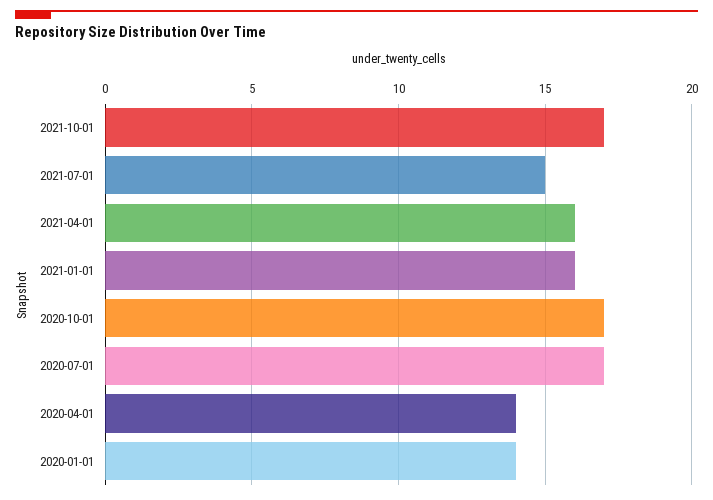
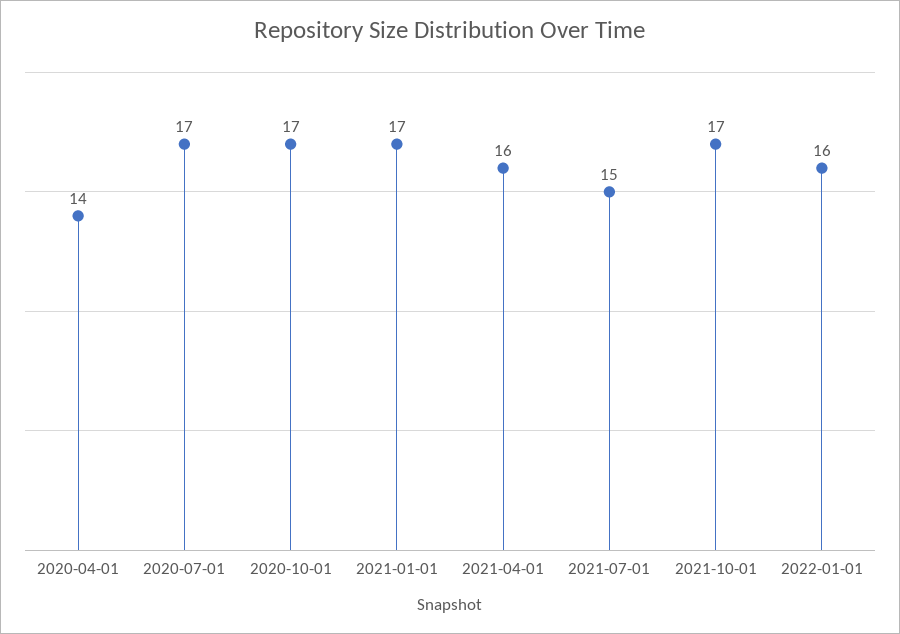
2021-01-01: 16 -> 17
2020-01-01: 14 -> none
2022-01-01: none -> 16

